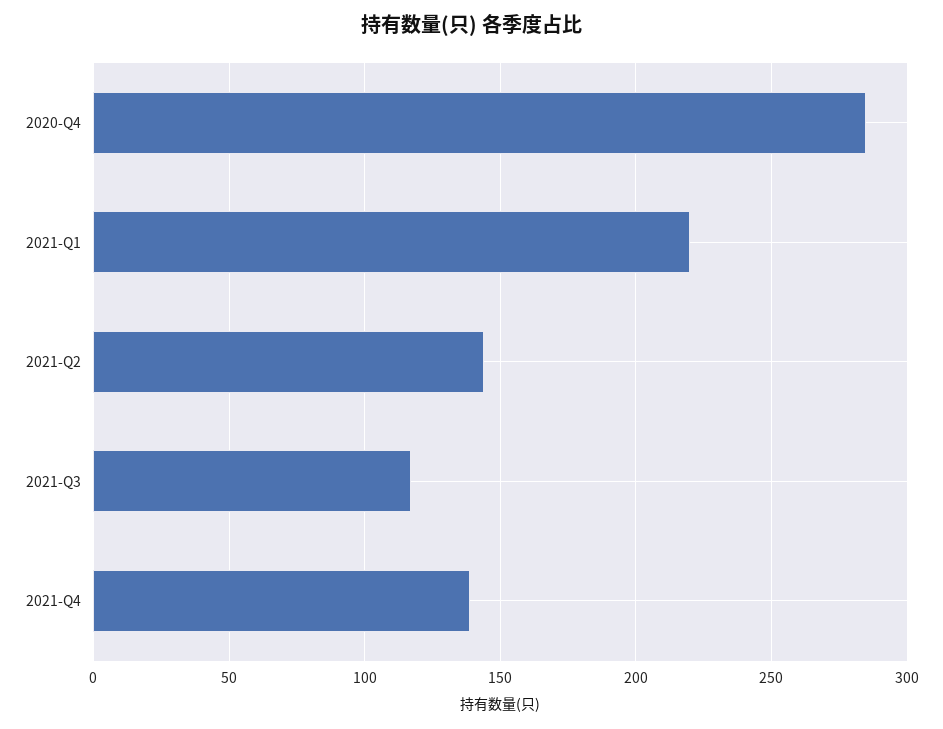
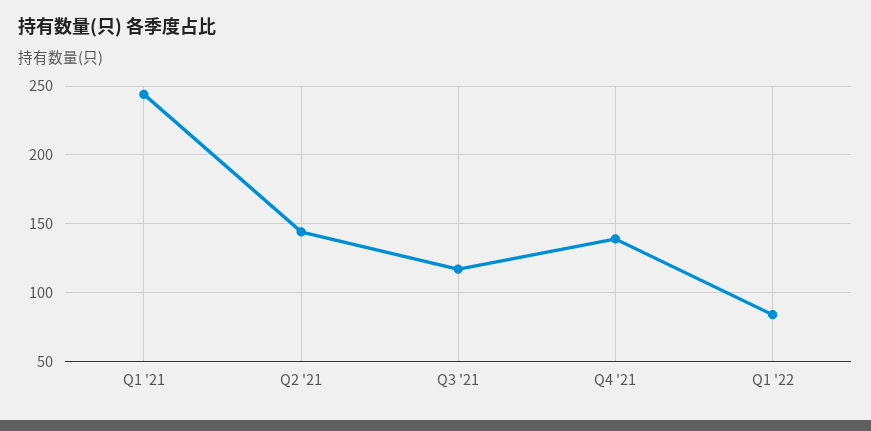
2020-Q4: 285 -> none
2021-Q1: 220 -> 245
Q1 '22: none -> 85

